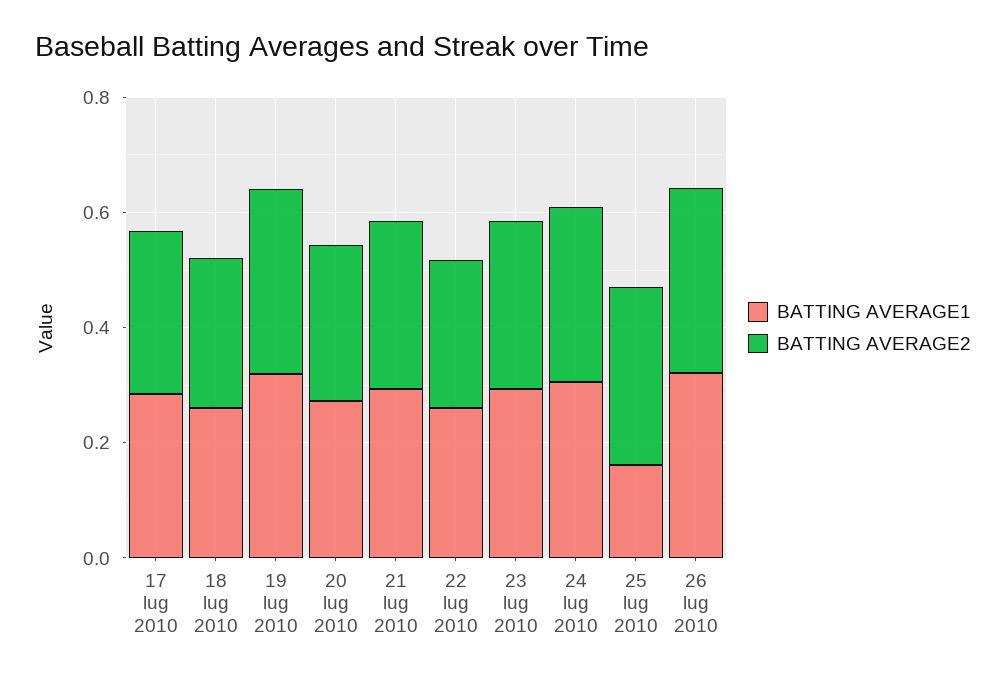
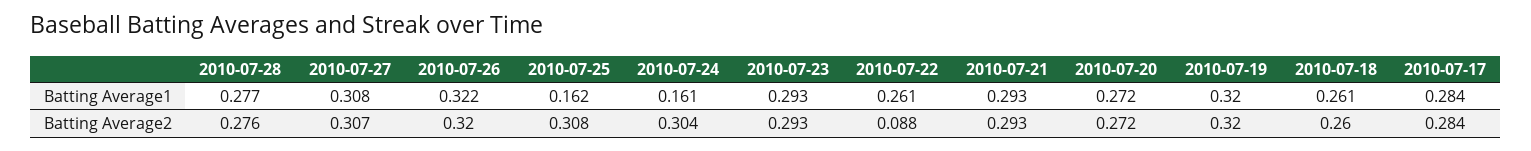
BATTING AVERAGE2, 22 lug 2010: 0.25 -> 0.088
BATTING AVERAGE1, 24 lug 2010: 0.3 -> 0.161
BATTING AVERAGE1, 2010-07-28: none -> 0.277
BATTING AVERAGE1, 2010-07-27: none -> 0.308
BATTING AVERAGE2, 2010-07-28: none -> 0.276
BATTING AVERAGE2, 2010-07-27: none -> 0.307

